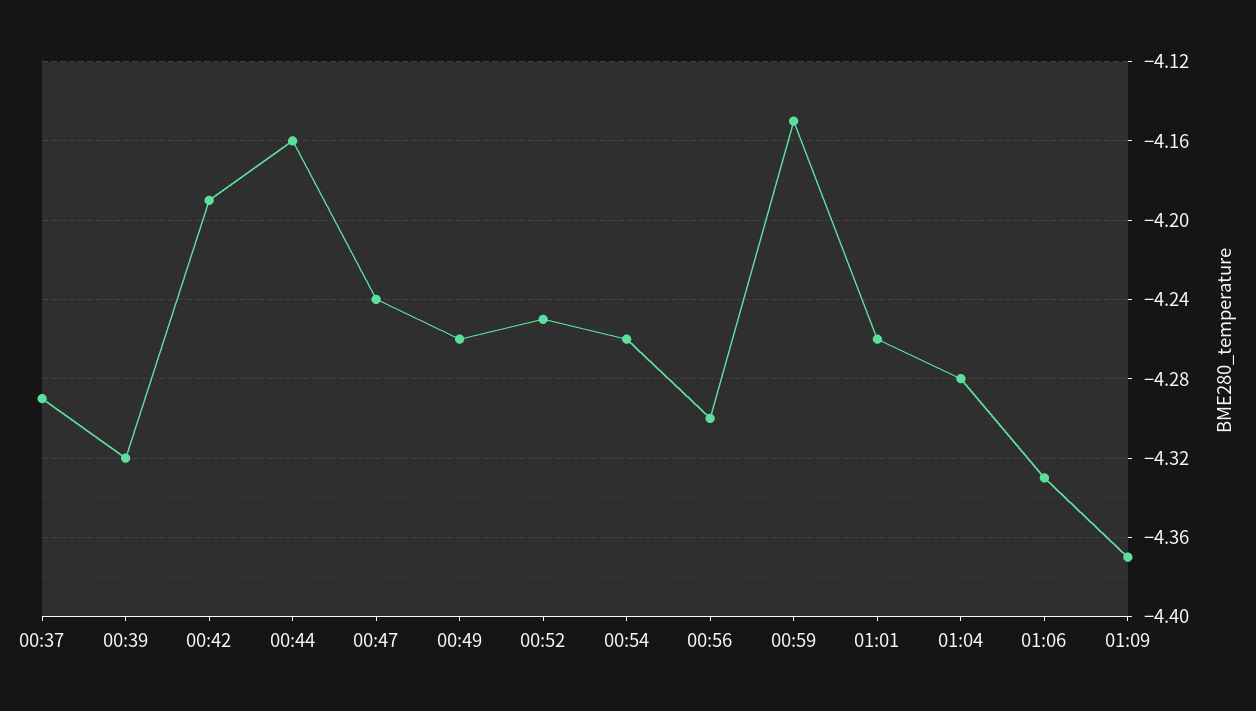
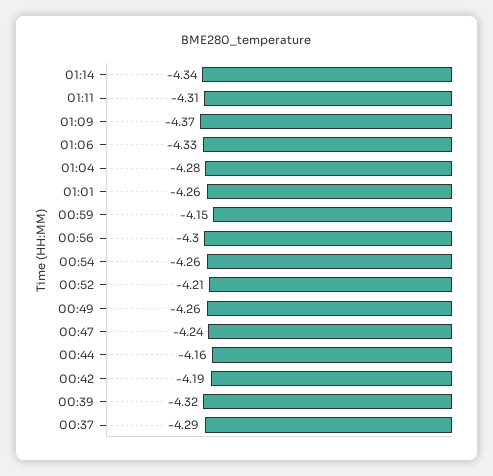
00:52: -4.25 -> -4.21
01:14: none -> -4.34
01:11: none -> -4.31

